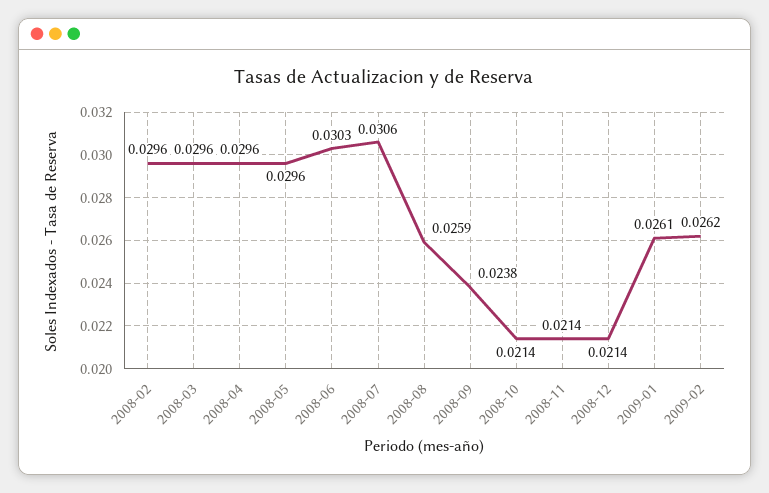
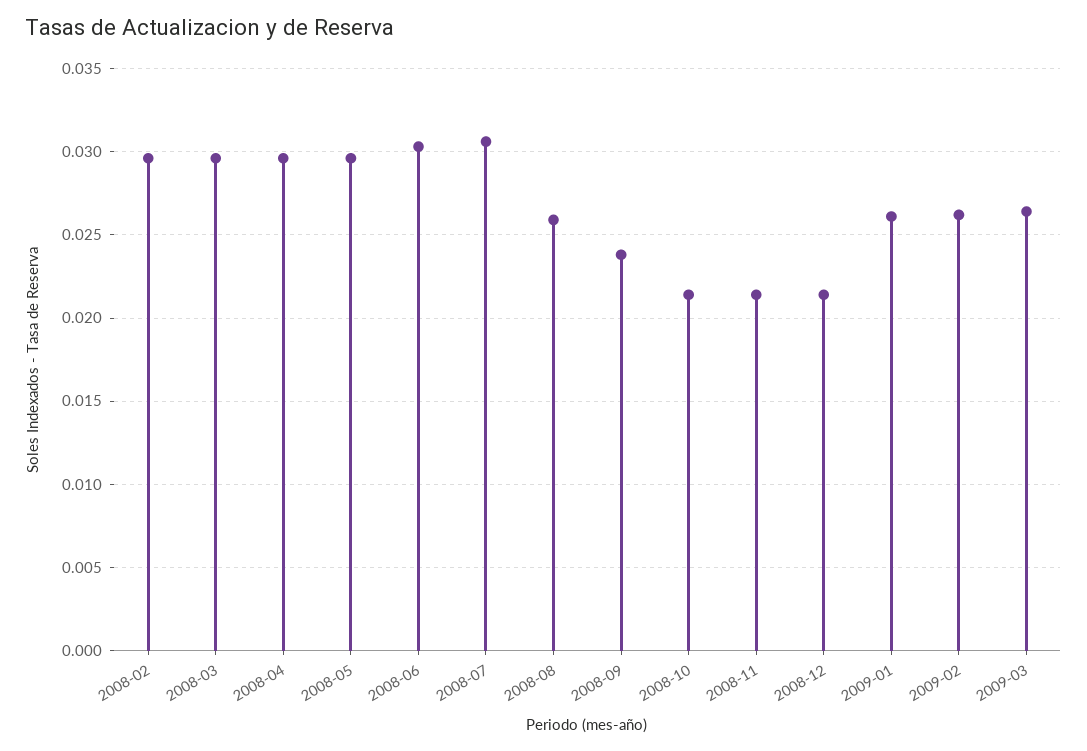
2009-03: none -> 0.0265

